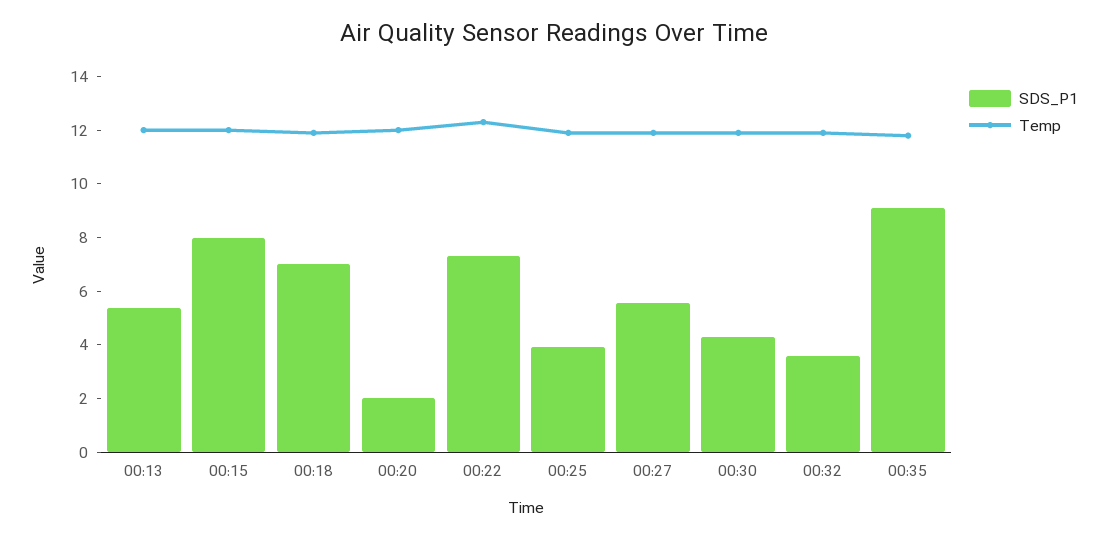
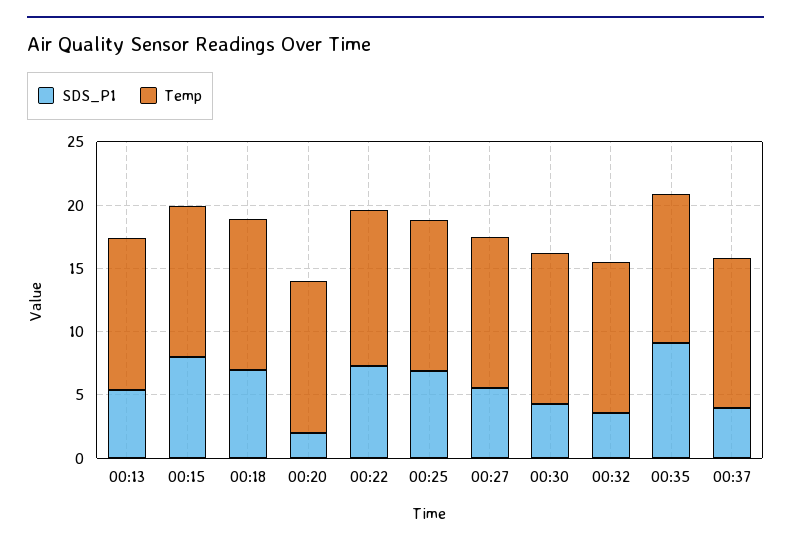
SDS_P1, 00:25: 4 -> 7
SDS_P1, 00:37: none -> 4
Temp, 00:37: none -> 12

